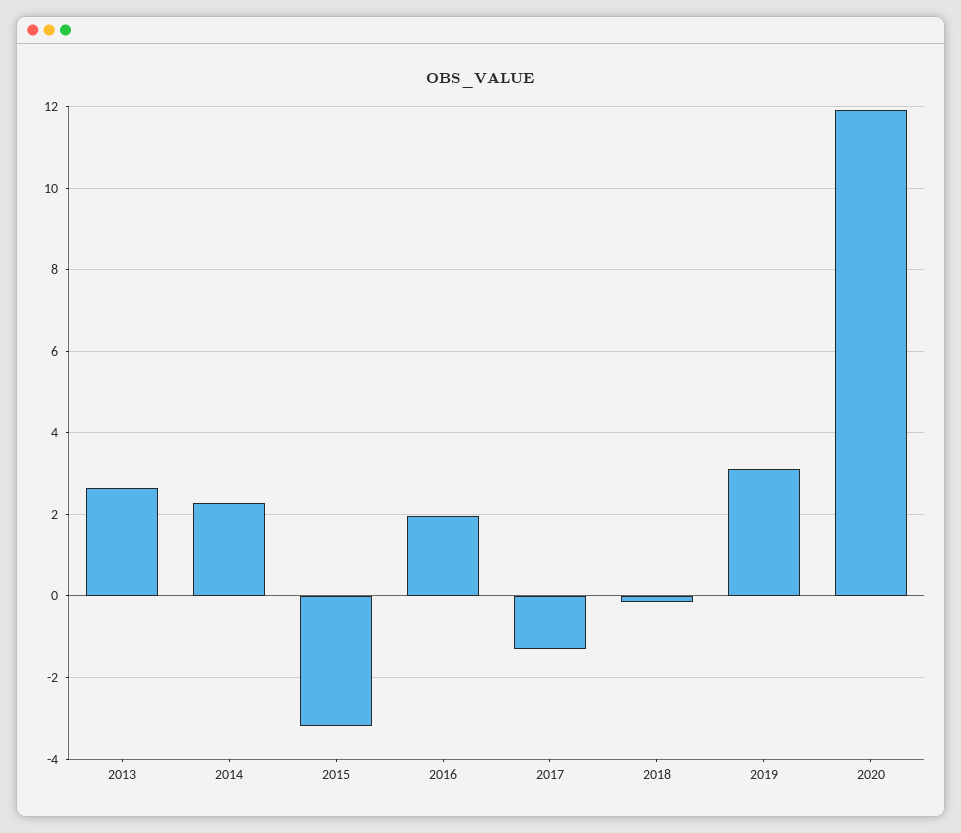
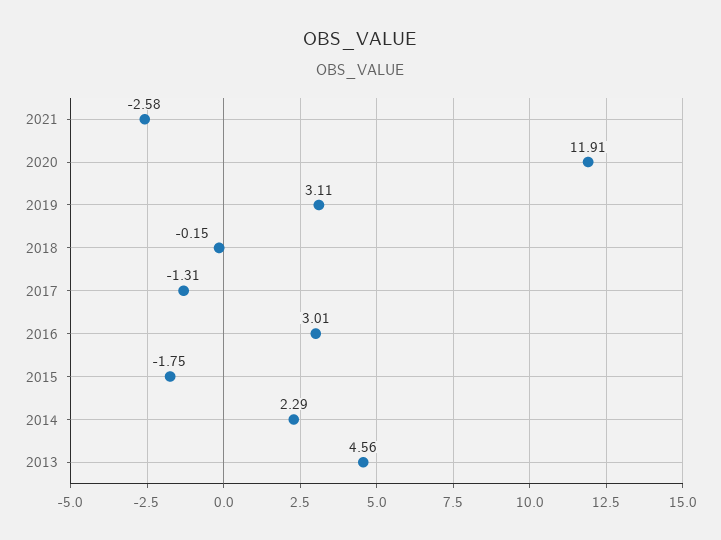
2013: 2.6 -> 4.56
2015: -3.2 -> -1.75
2016: 2 -> 3.01
2021: none -> -2.58

